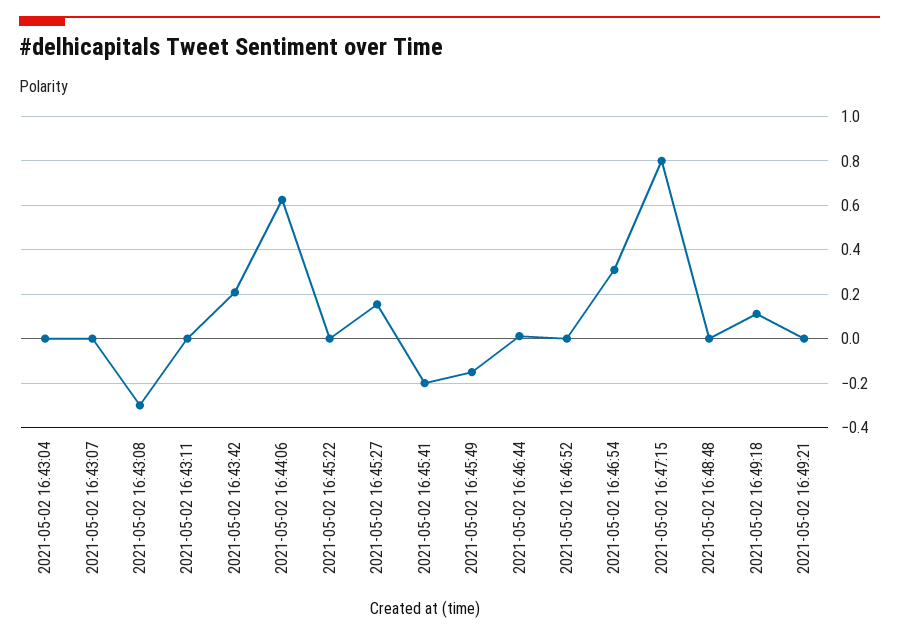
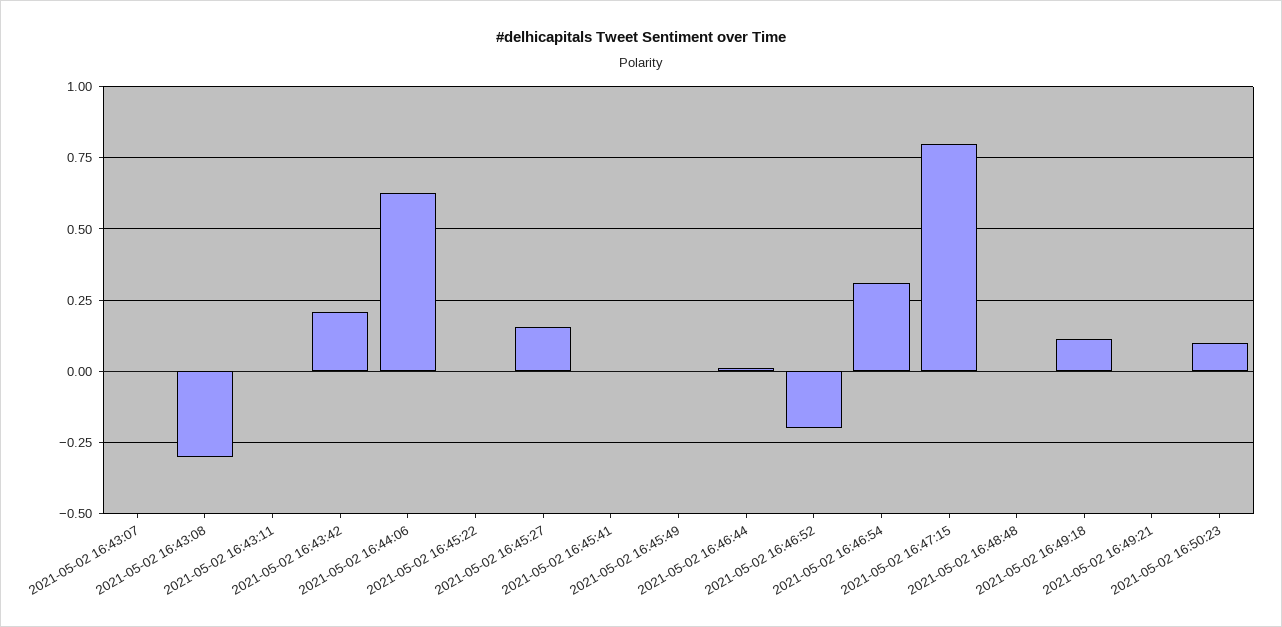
2021-05-02 16:43:04: 0 -> none
2021-05-02 16:45:41: -0.2 -> 0
2021-05-02 16:45:49: -0.15 -> 0
2021-05-02 16:46:52: 0 -> -0.2
2021-05-02 16:50:23: none -> 0.1

